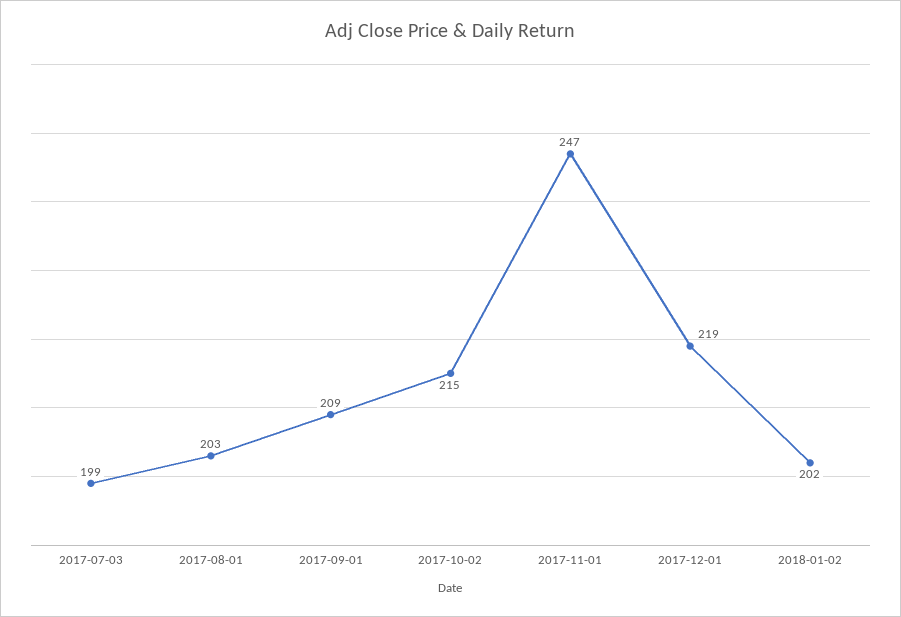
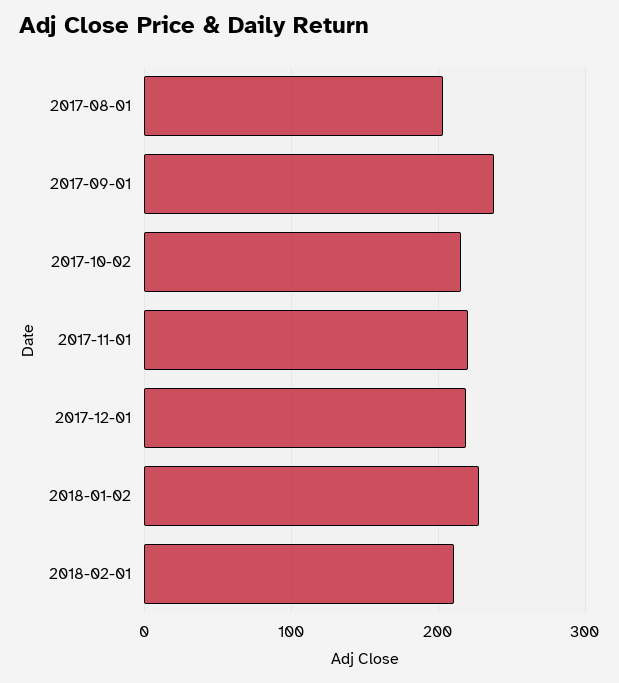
2017-07-03: 199 -> none
2017-09-01: 209 -> 240
2017-11-01: 247 -> 220
2018-01-02: 202 -> 230
2018-02-01: none -> 210

